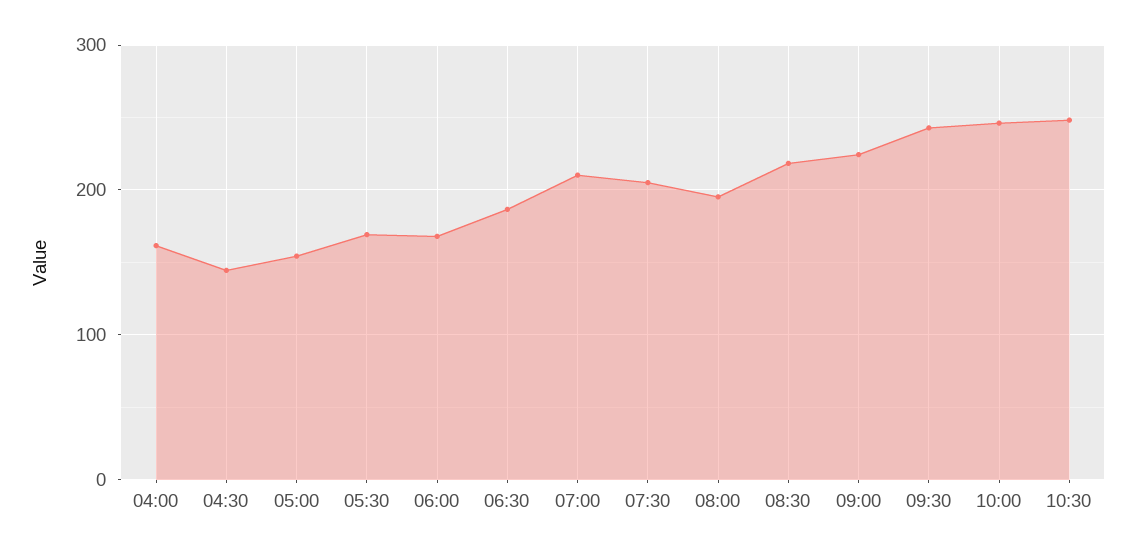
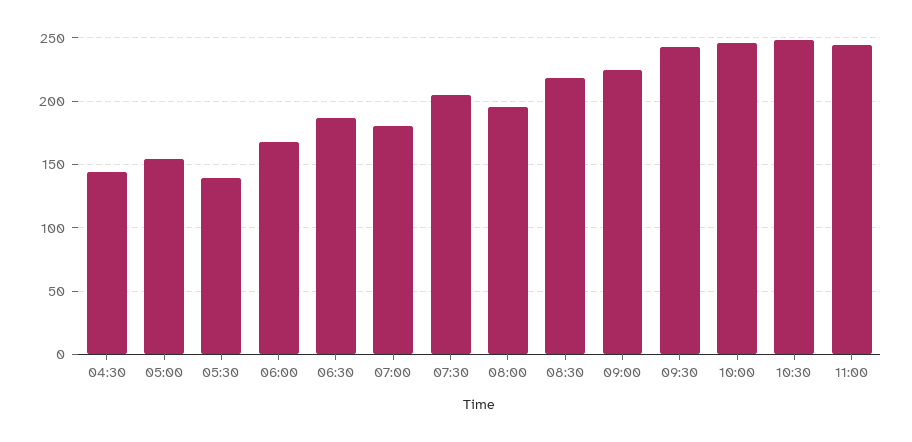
04:00: 160 -> none
05:30: 170 -> 140
07:00: 210 -> 180
11:00: none -> 245

